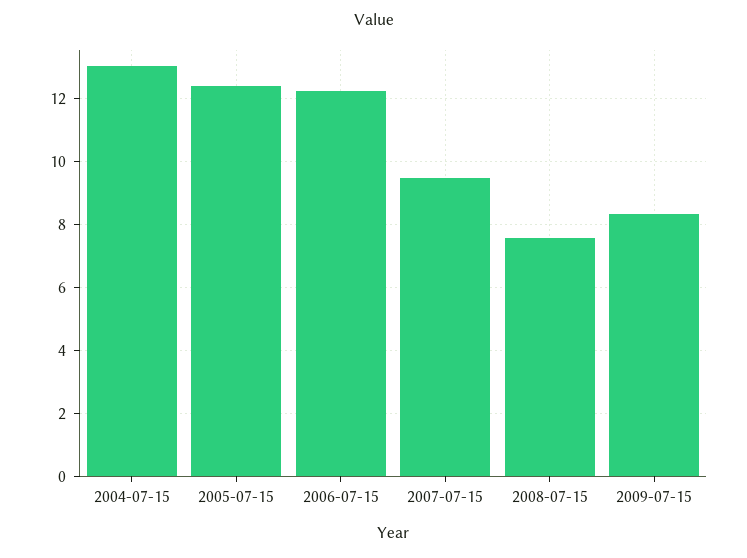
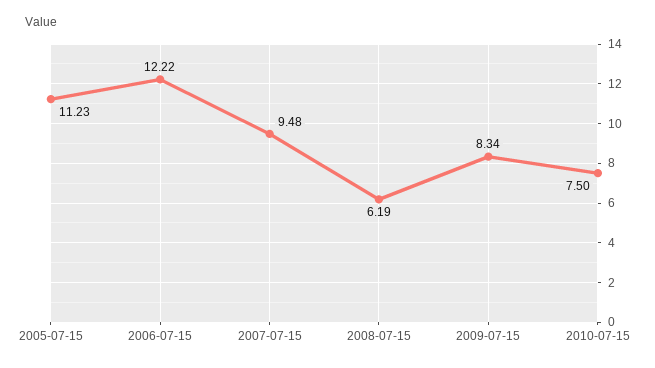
2004-07-15: 13 -> none
2005-07-15: 12.4 -> 11.23
2008-07-15: 7.6 -> 6.19
2010-07-15: none -> 7.5

